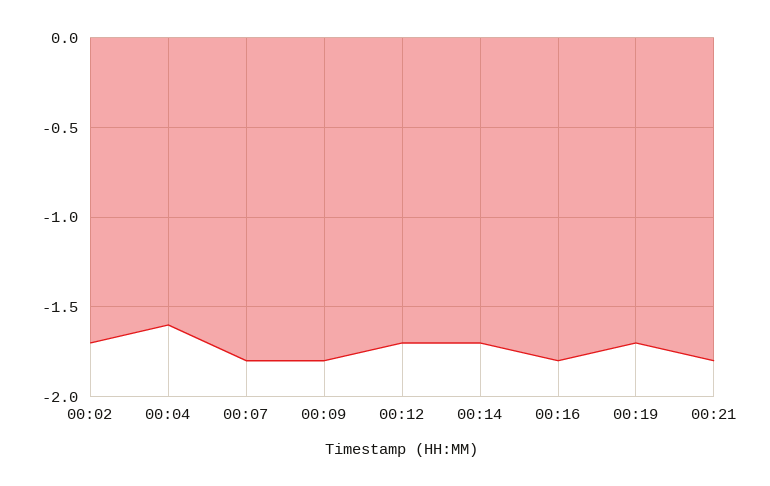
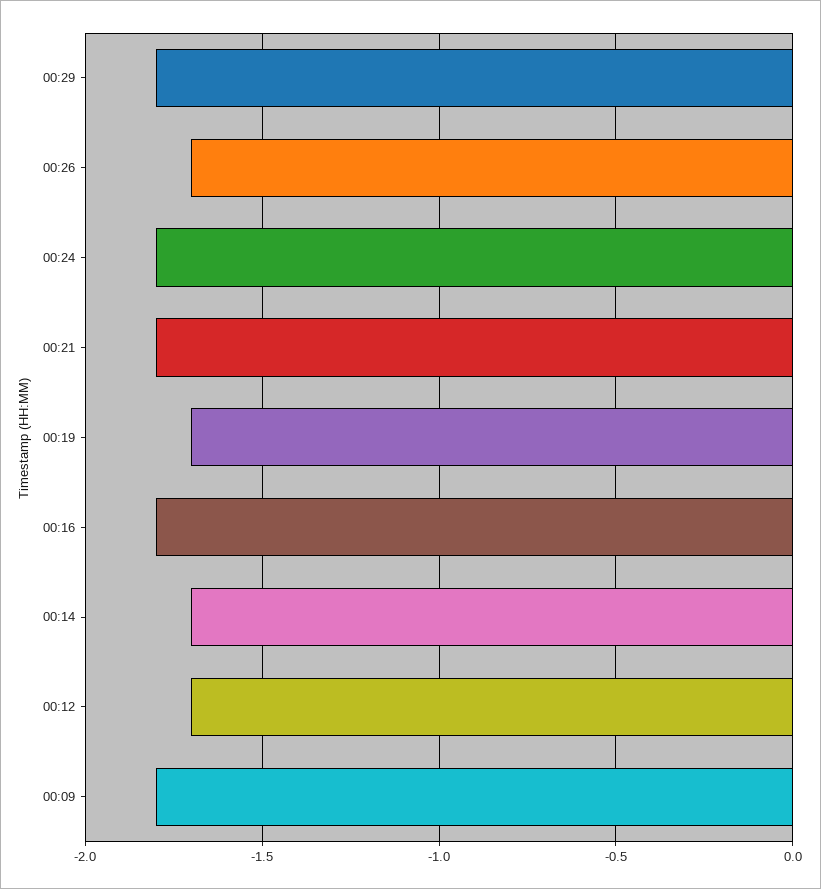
00:02: -1.7 -> none
00:04: -1.6 -> none
00:07: -1.8 -> none
00:29: none -> -1.8
00:26: none -> -1.7
00:24: none -> -1.8

